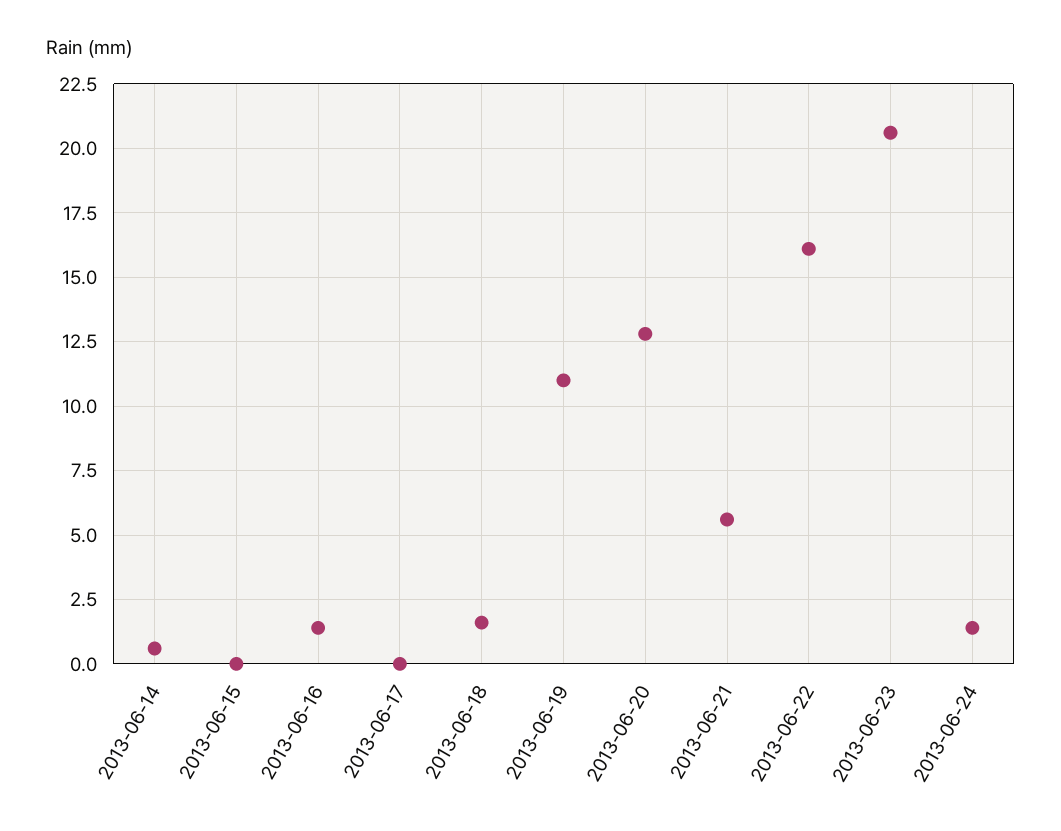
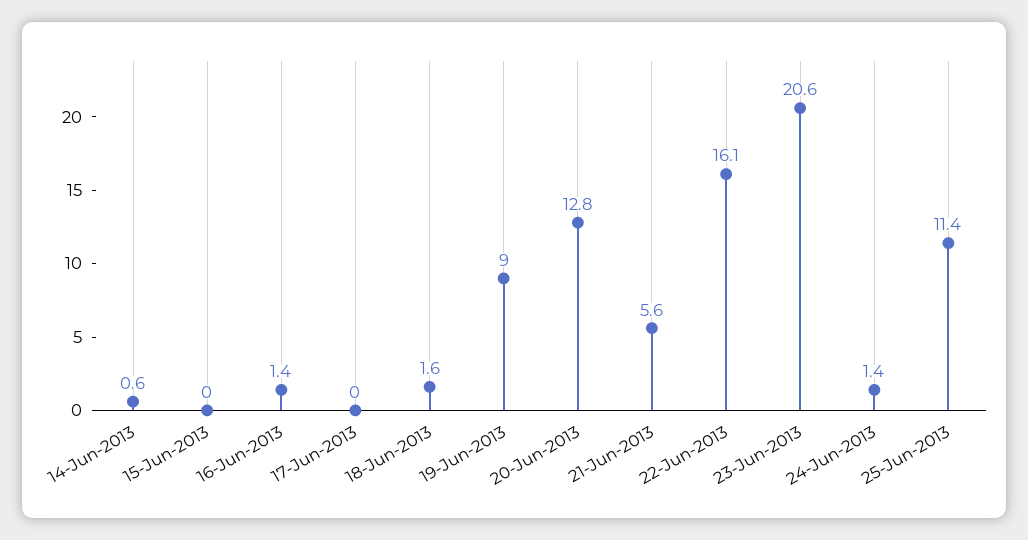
2013-06-19: 11 -> 9
25-Jun-2013: none -> 11.4

